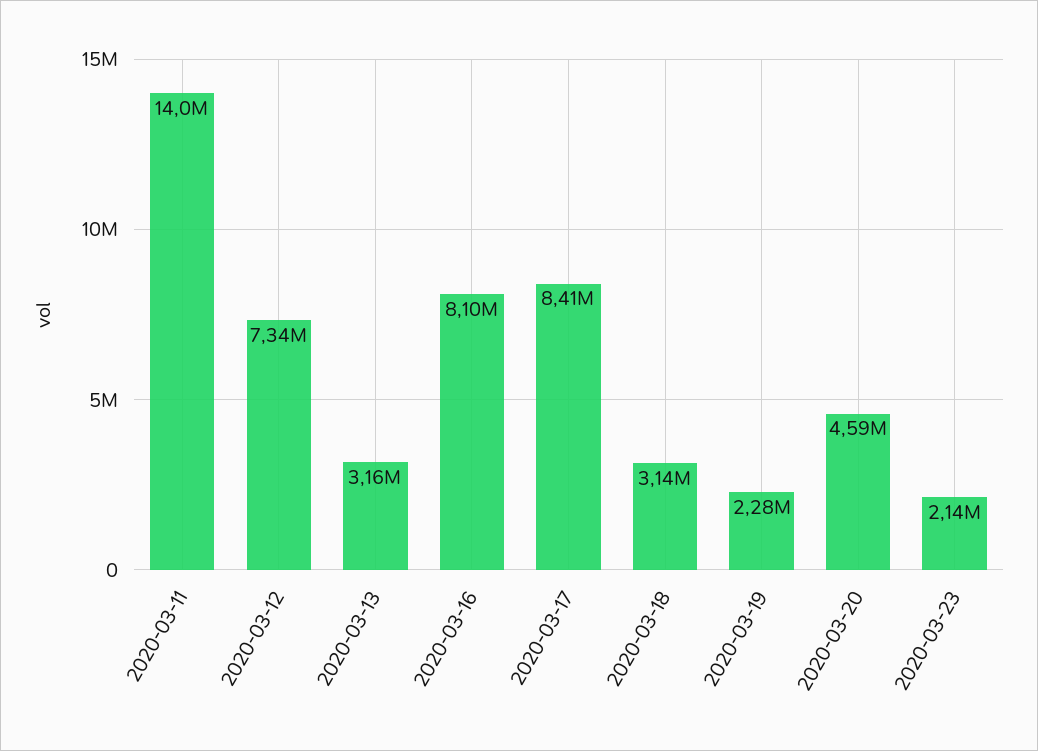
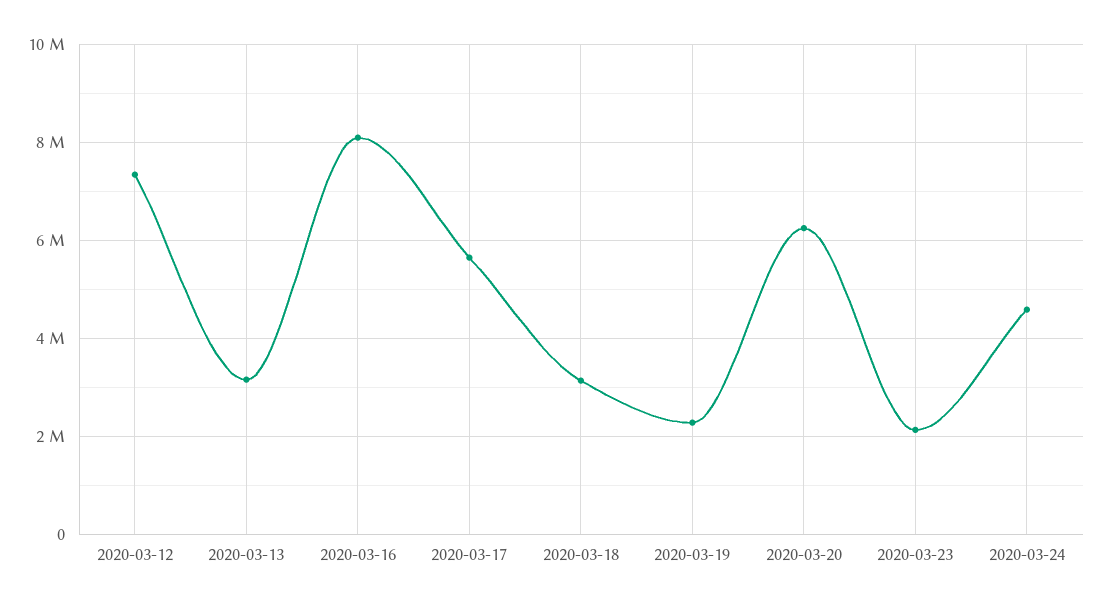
2020-03-11: 14000000 -> none
2020-03-17: 8410000 -> 5600000
2020-03-20: 4590000 -> 6200000
2020-03-24: none -> 4600000

